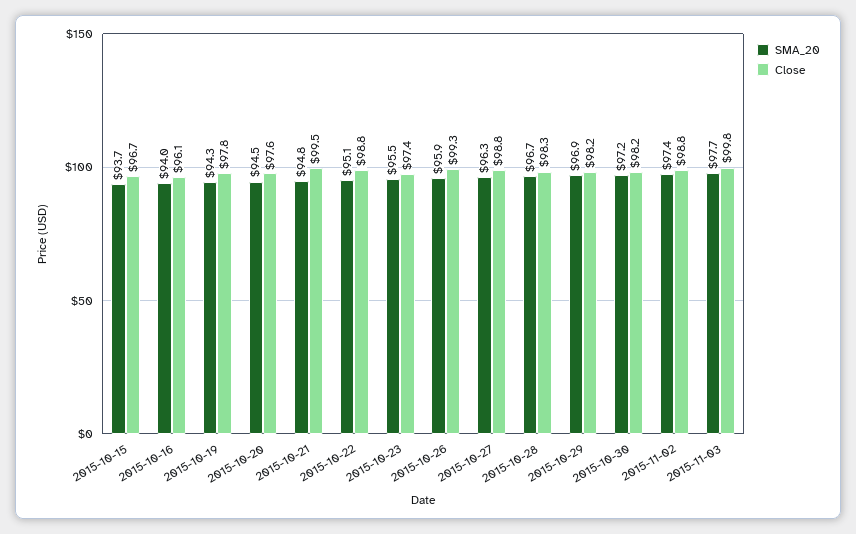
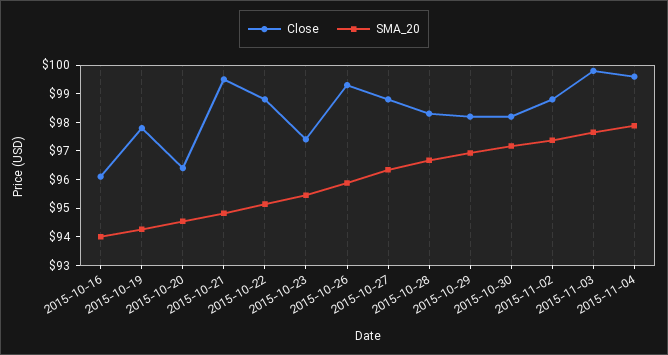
SMA_20, 2015-10-15: 93.7 -> none
Close, 2015-10-15: 96.7 -> none
Close, 2015-10-20: 97.6 -> 96.5
Close, 2015-11-04: none -> 99.5
SMA_20, 2015-11-04: none -> 98

